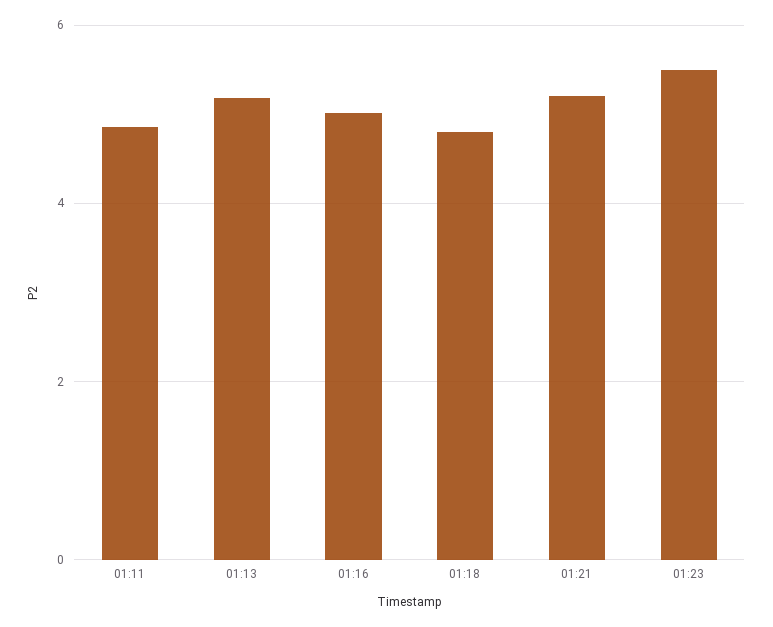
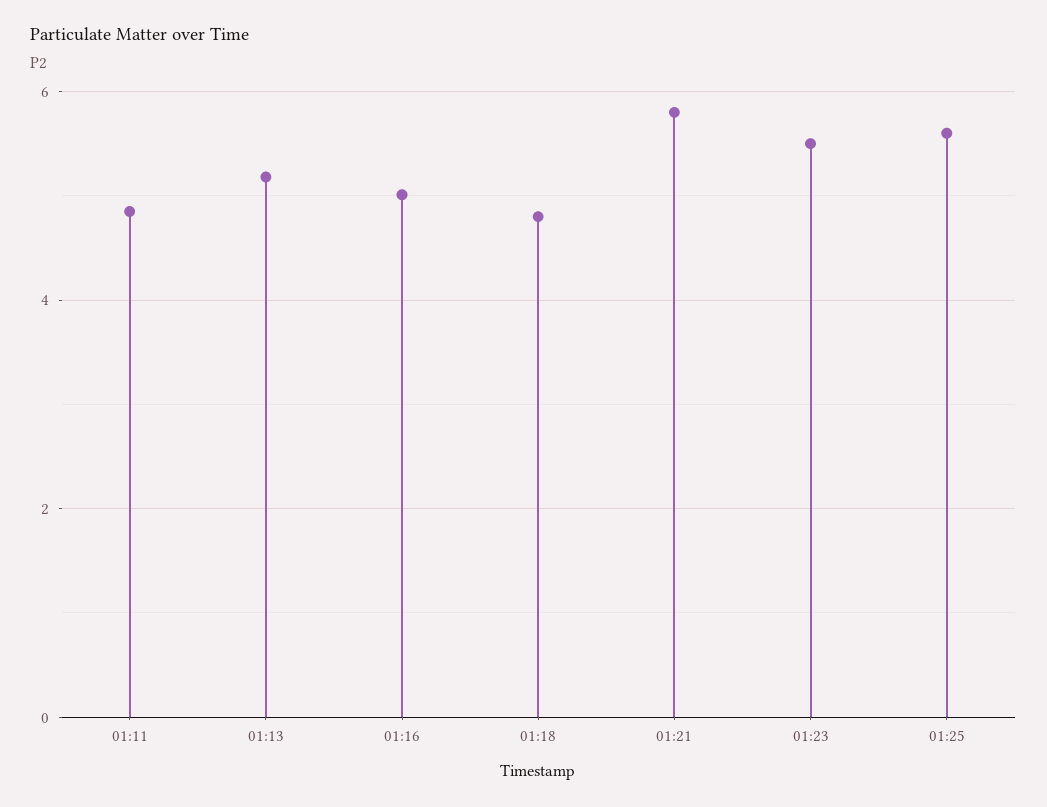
01:21: 5.2 -> 5.8
01:25: none -> 5.6

